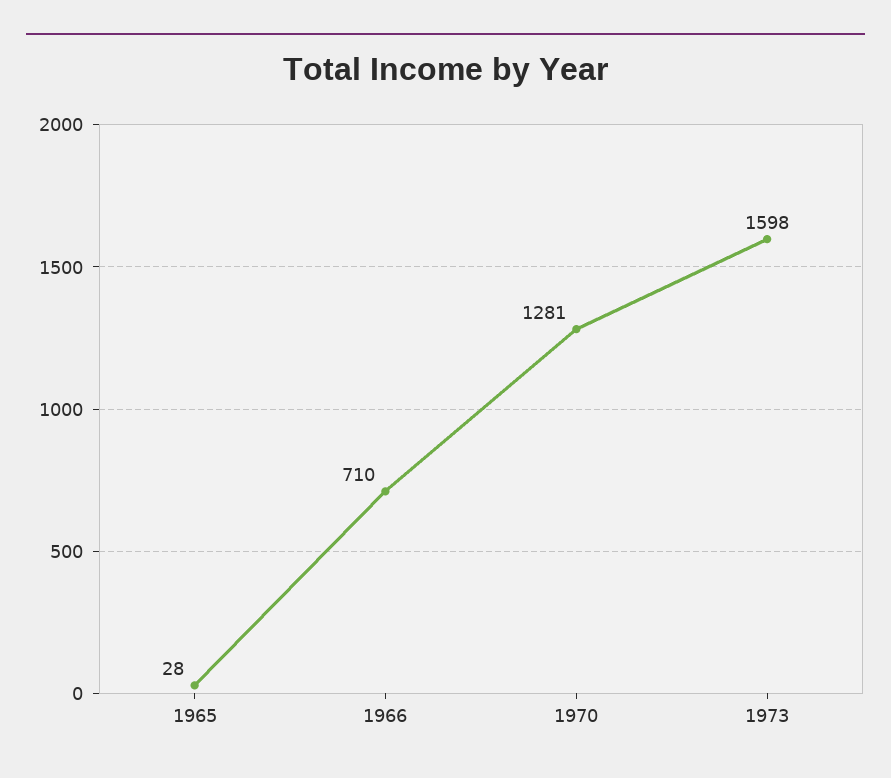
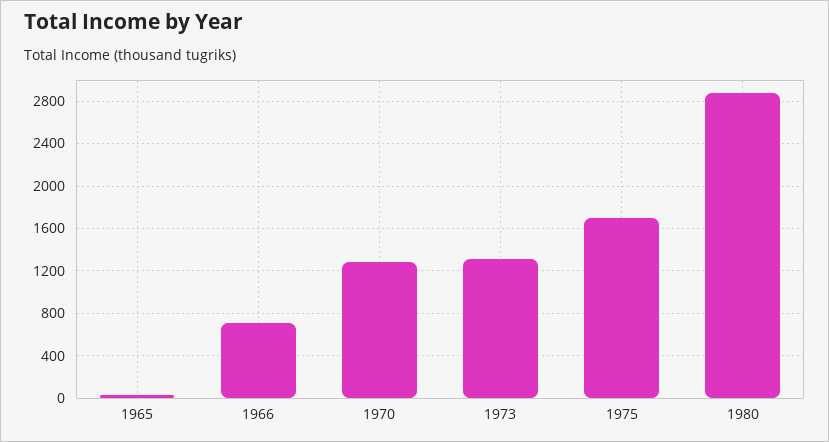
1973: 1598 -> 1300
1975: none -> 1700
1980: none -> 2900

